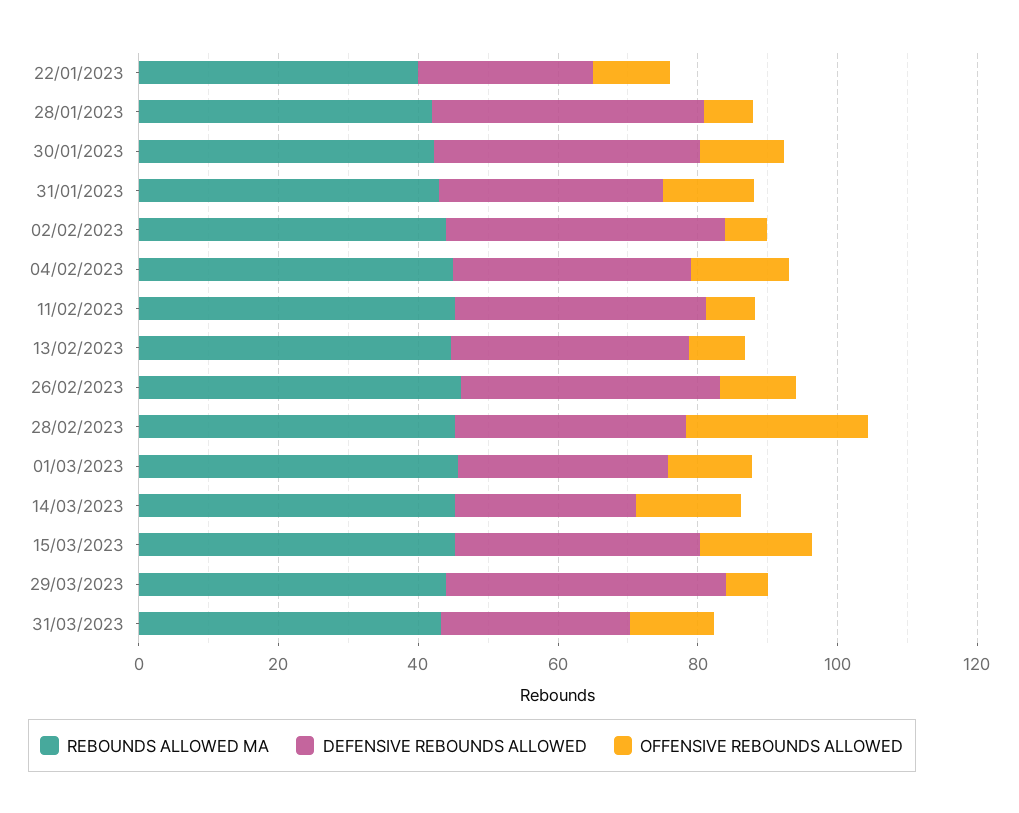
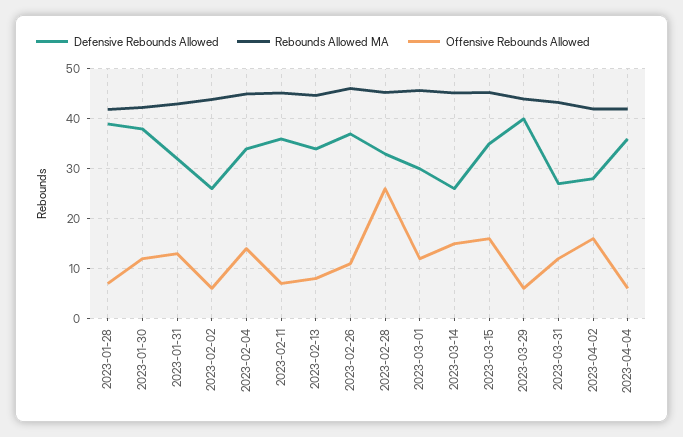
REBOUNDS ALLOWED MA, 22/01/2023: 40 -> none
DEFENSIVE REBOUNDS ALLOWED, 22/01/2023: 25 -> none
OFFENSIVE REBOUNDS ALLOWED, 22/01/2023: 10 -> none
DEFENSIVE REBOUNDS ALLOWED, 02/02/2023: 40 -> 26
DEFENSIVE REBOUNDS ALLOWED, 2023-04-02: none -> 28
REBOUNDS ALLOWED MA, 2023-04-02: none -> 42
OFFENSIVE REBOUNDS ALLOWED, 2023-04-02: none -> 16
DEFENSIVE REBOUNDS ALLOWED, 2023-04-04: none -> 36
REBOUNDS ALLOWED MA, 2023-04-04: none -> 42
OFFENSIVE REBOUNDS ALLOWED, 2023-04-04: none -> 6

